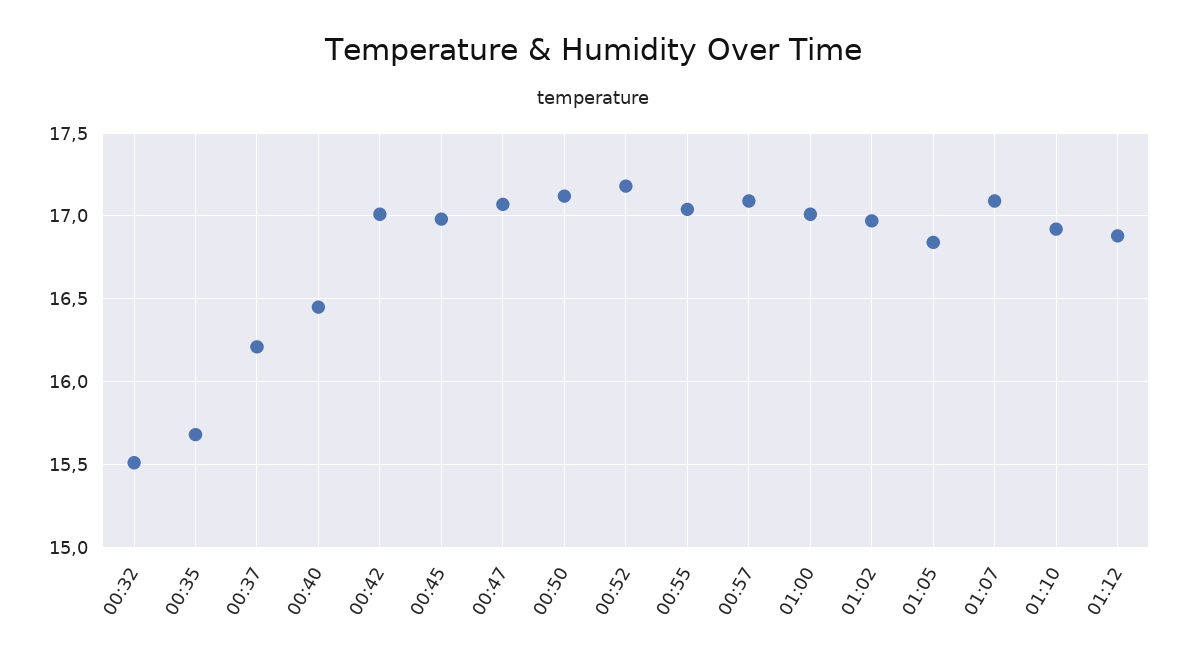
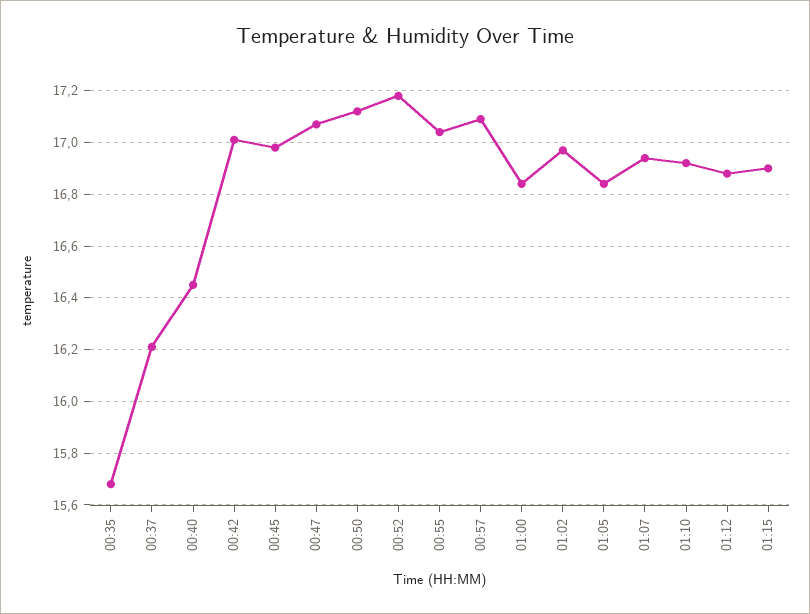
00:32: 15.5 -> none
01:00: 17 -> 16.85
01:07: 17.1 -> 16.95
01:15: none -> 16.9

